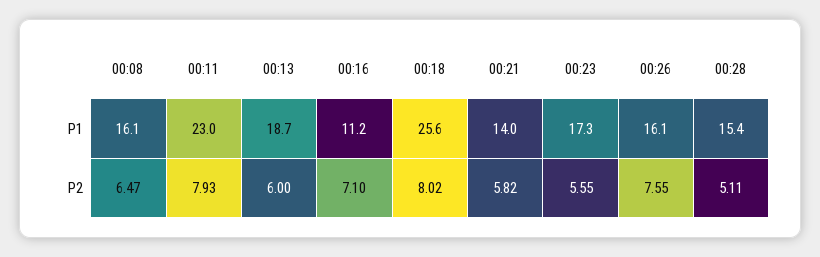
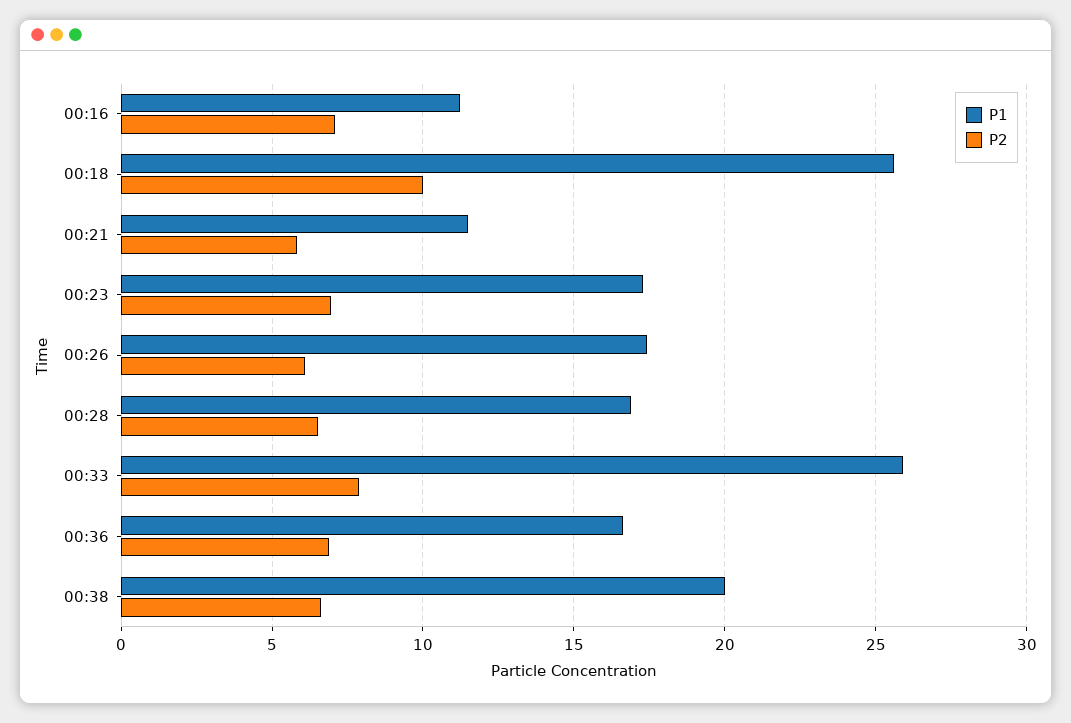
P1, 00:08: 16.1 -> none
P1, 00:11: 23 -> none
P1, 00:13: 18.7 -> none
P1, 00:21: 14 -> 11.5
P1, 00:26: 16.1 -> 17.5
P1, 00:28: 15.4 -> 17
P2, 00:08: 6.47 -> none
P2, 00:11: 7.93 -> none
P2, 00:13: 6 -> none
P2, 00:18: 8.02 -> 10
P2, 00:23: 5.55 -> 7
P2, 00:26: 7.55 -> 6
P2, 00:28: 5.11 -> 6.5
P1, 00:33: none -> 26
P2, 00:33: none -> 8
P1, 00:36: none -> 16.5
P2, 00:36: none -> 7
P1, 00:38: none -> 20
P2, 00:38: none -> 6.5

